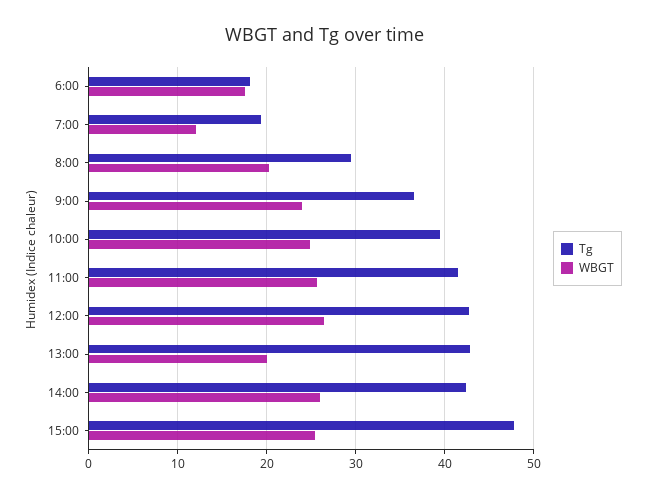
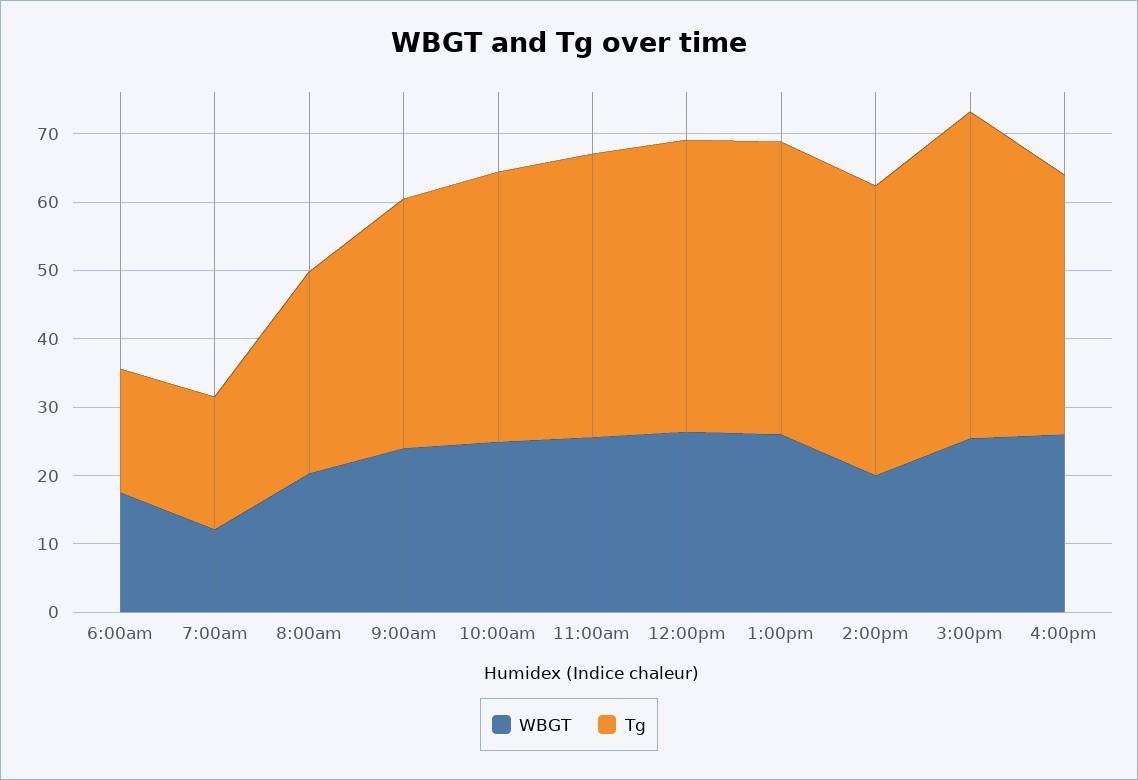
WBGT, 13:00: 20 -> 26
WBGT, 14:00: 26 -> 20
WBGT, 4:00pm: none -> 26
Tg, 4:00pm: none -> 38

